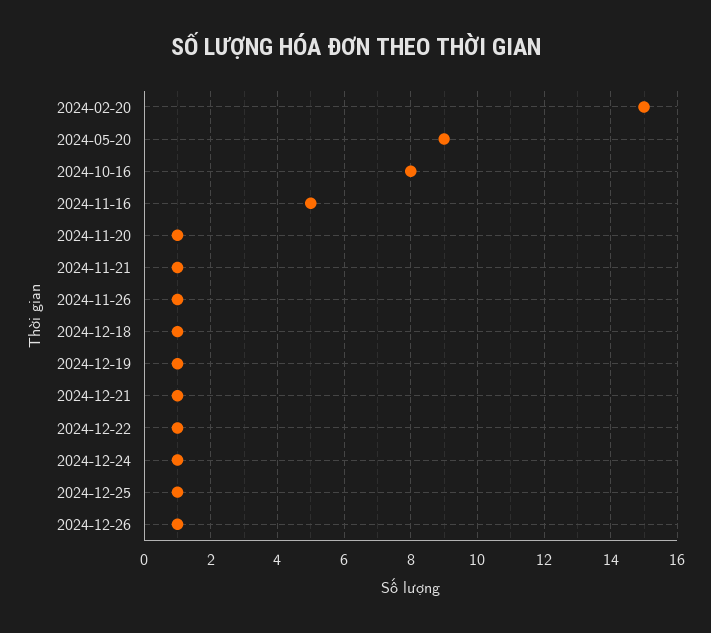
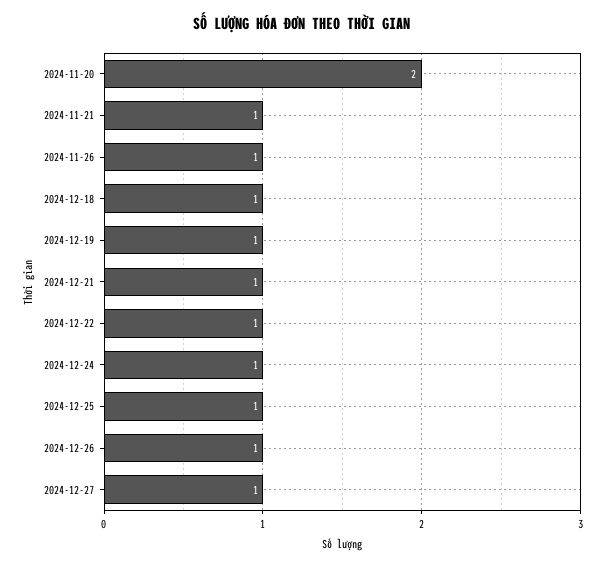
2024-02-20: 15 -> none
2024-05-20: 9 -> none
2024-10-16: 8 -> none
2024-11-16: 5 -> none
2024-11-20: 1 -> 2
2024-12-27: none -> 1

